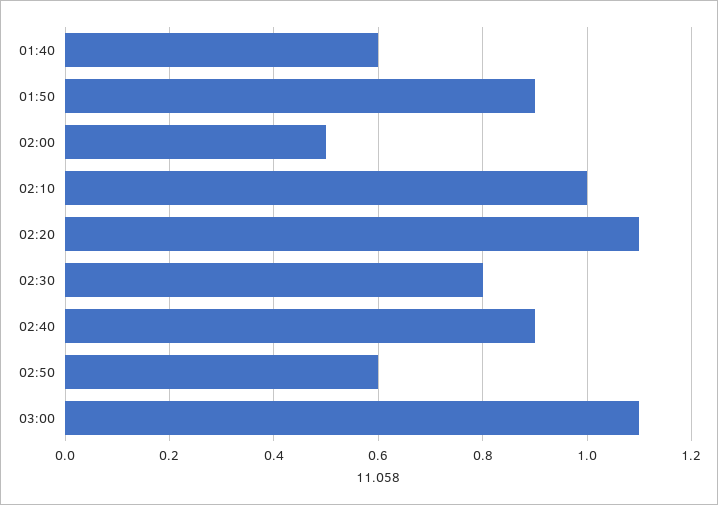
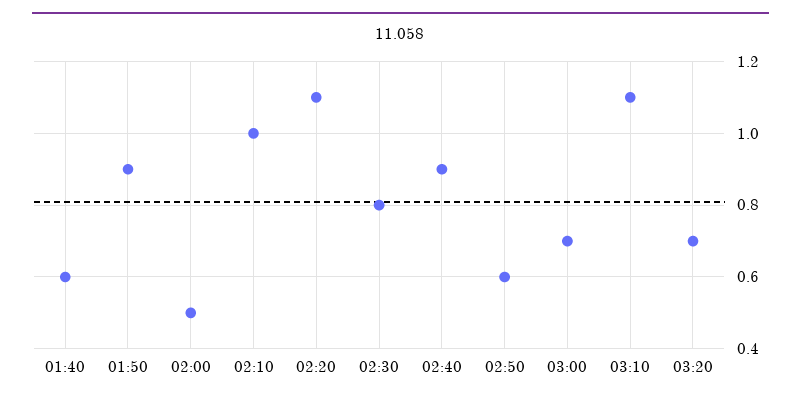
03:00: 1.1 -> 0.7
03:10: none -> 1.1
03:20: none -> 0.7

